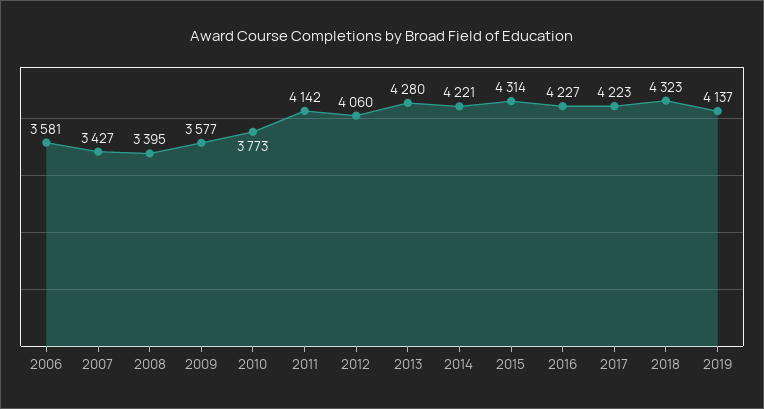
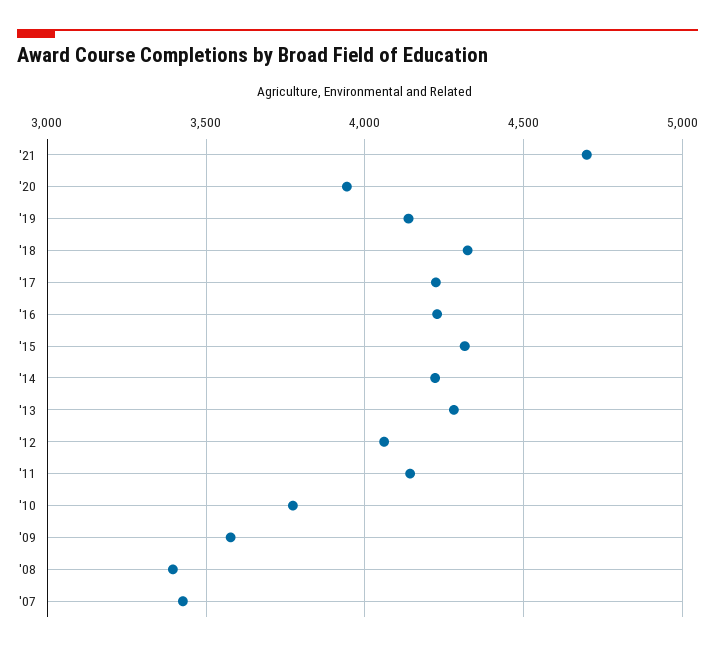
2006: 3581 -> none
'21: none -> 4700
'20: none -> 3950

